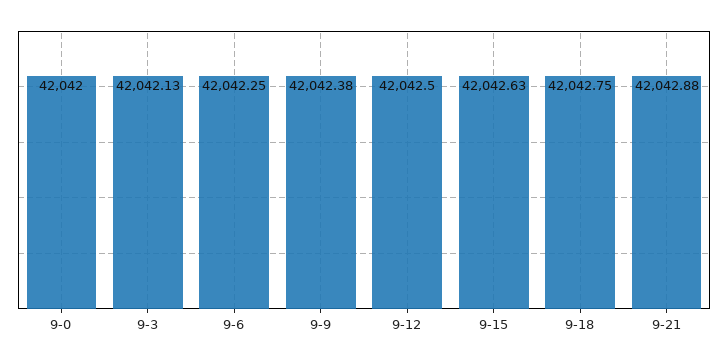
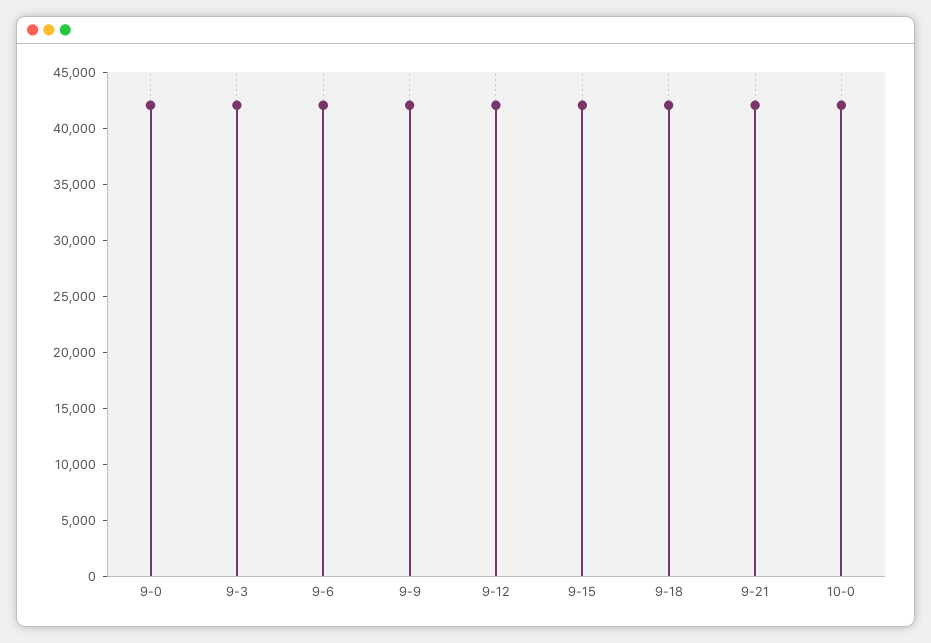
10-0: none -> 42000

